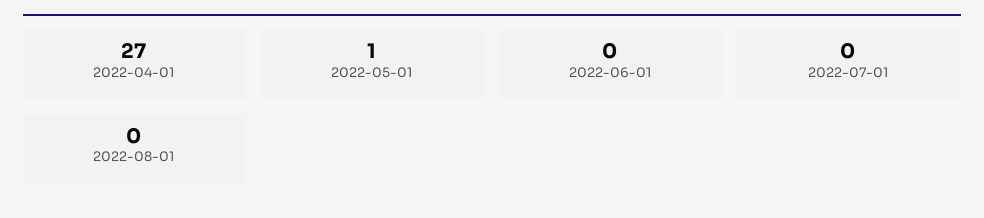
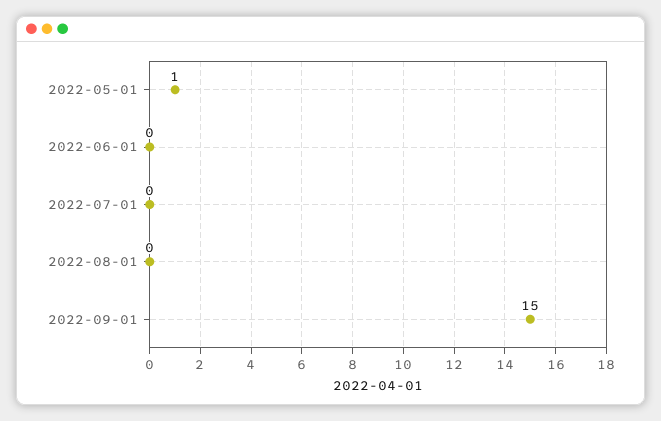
2022-04-01: 27 -> none
2022-09-01: none -> 15

